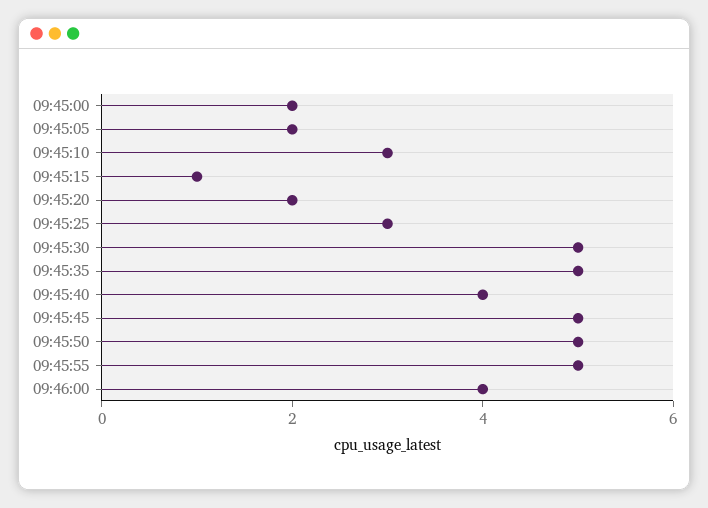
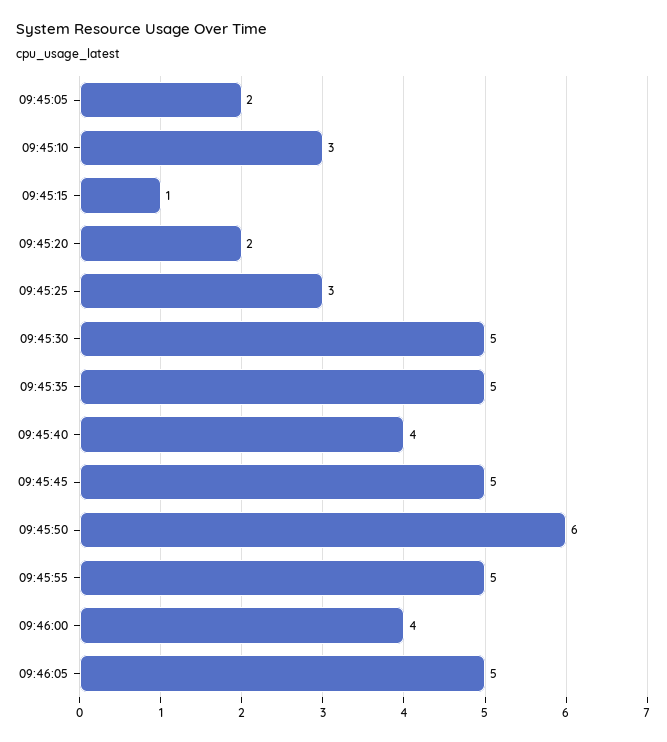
09:45:00: 2 -> none
09:45:50: 5 -> 6
09:46:05: none -> 5

